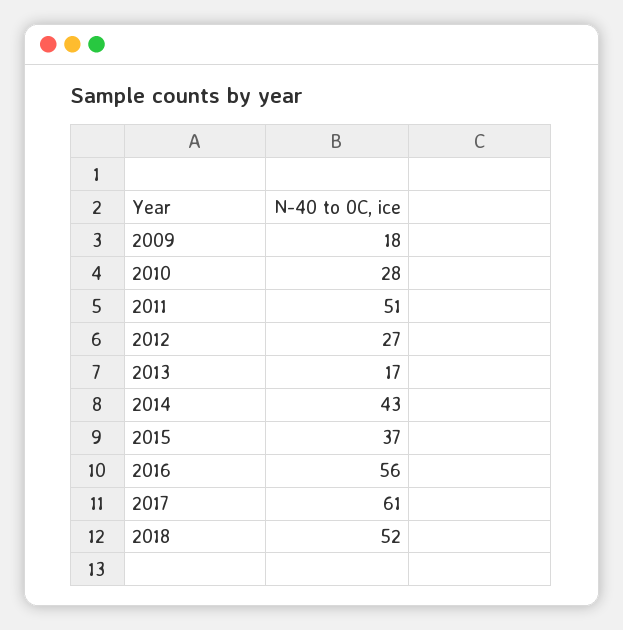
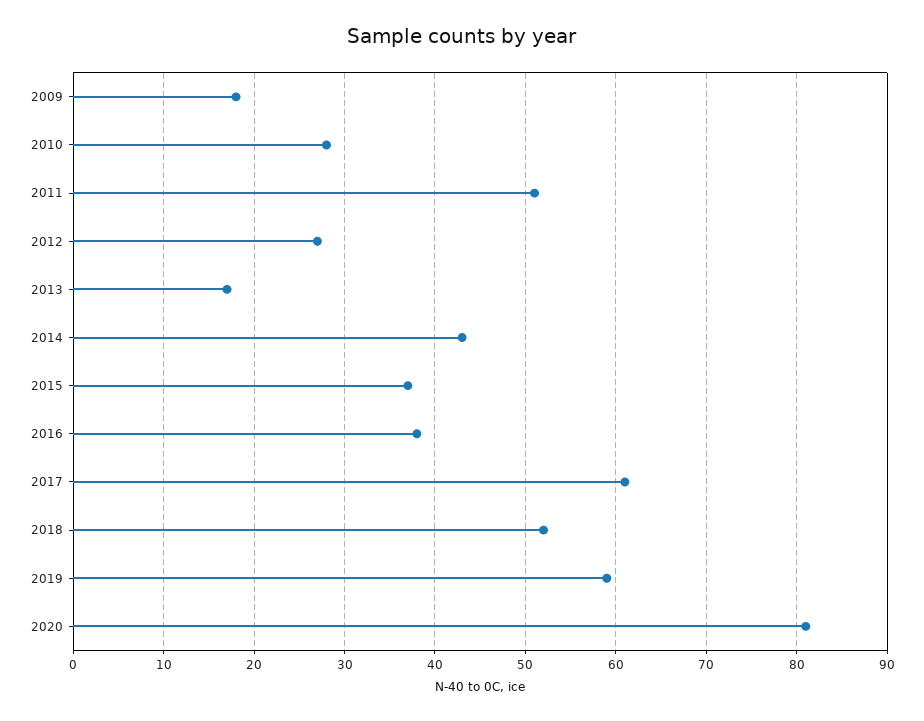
2016: 56 -> 38
2019: none -> 59
2020: none -> 81

